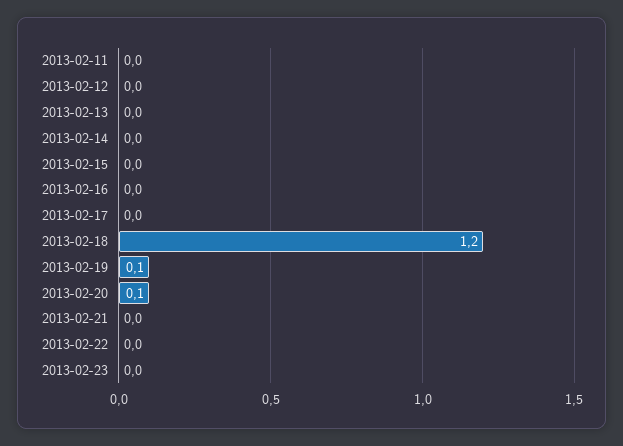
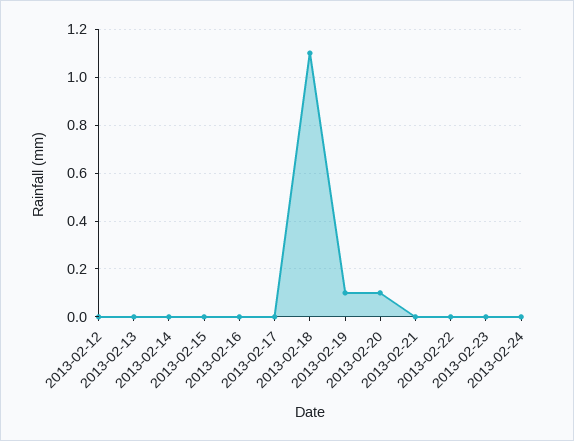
2013-02-11: 0 -> none
2013-02-18: 1.2 -> 1.1
2013-02-24: none -> 0

